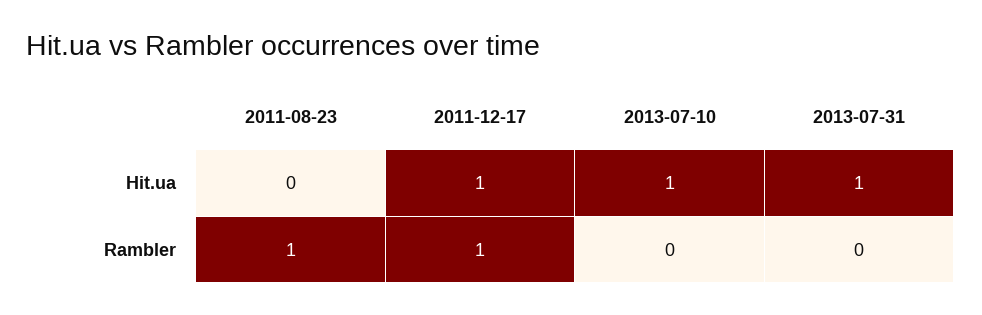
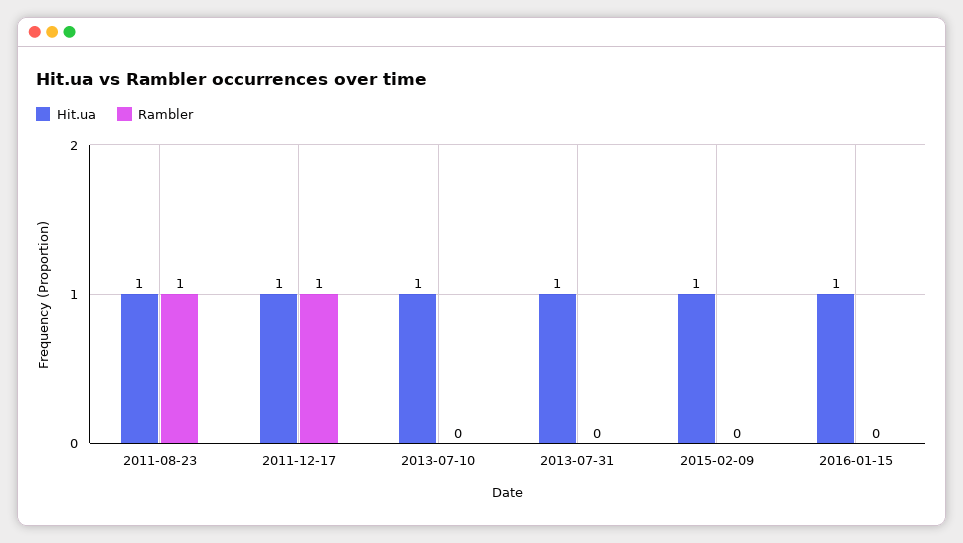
Hit.ua, 2011-08-23: 0 -> 1
Hit.ua, 2015-02-09: none -> 1
Rambler, 2015-02-09: none -> 0
Hit.ua, 2016-01-15: none -> 1
Rambler, 2016-01-15: none -> 0

